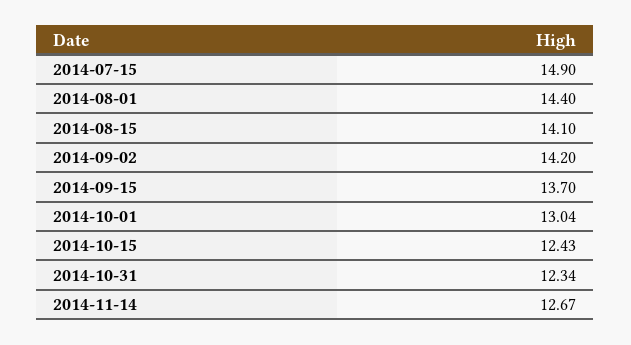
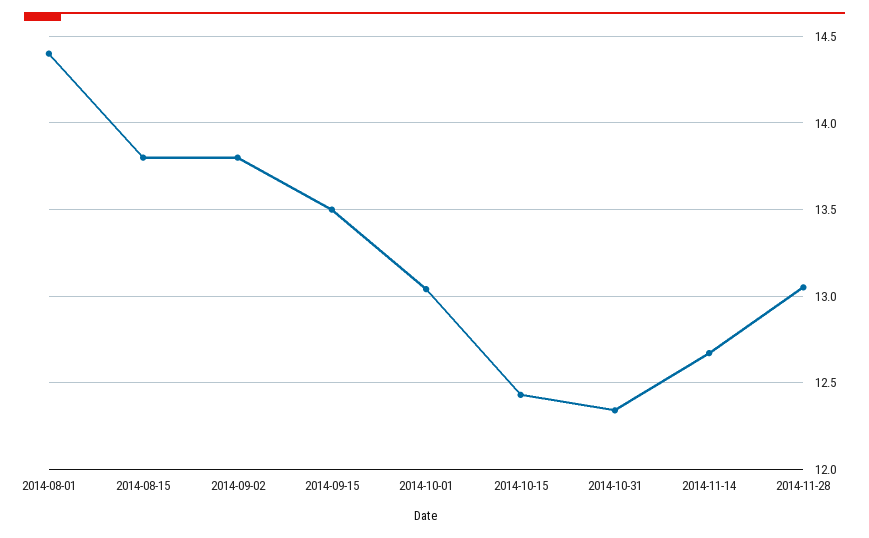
2014-07-15: 14.9 -> none
2014-08-15: 14.1 -> 13.8
2014-09-02: 14.2 -> 13.8
2014-09-15: 13.7 -> 13.5
2014-11-28: none -> 13.05

